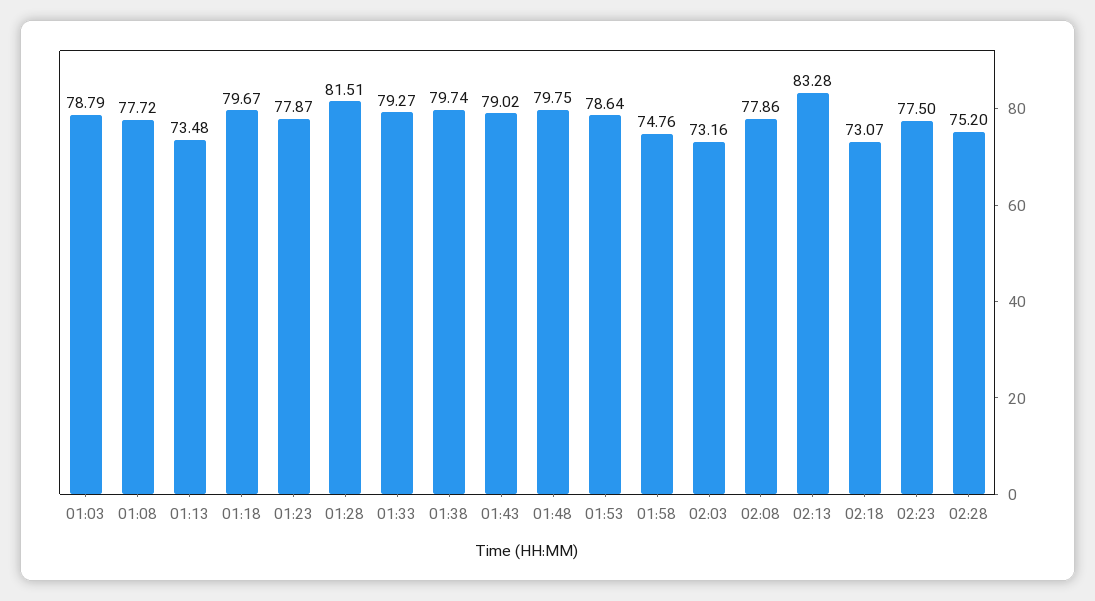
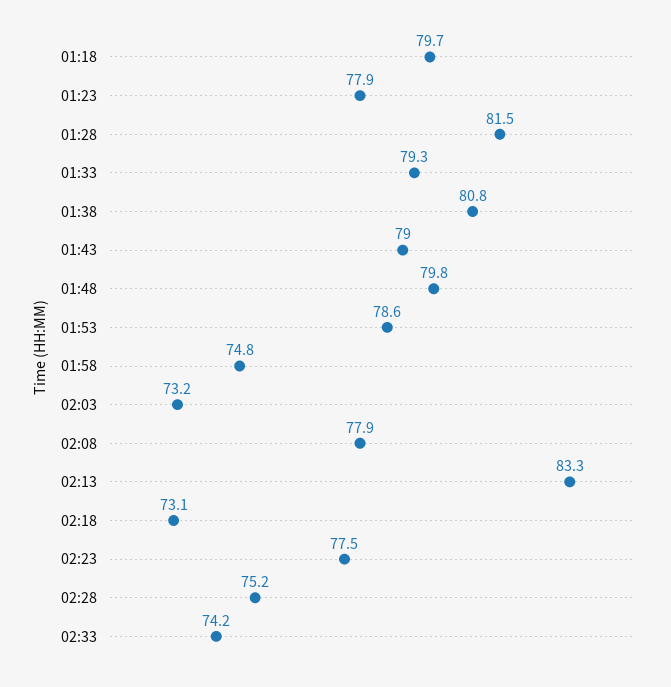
01:03: 78.79 -> none
01:08: 77.72 -> none
01:13: 73.48 -> none
01:38: 79.74 -> 80.8
02:33: none -> 74.2

